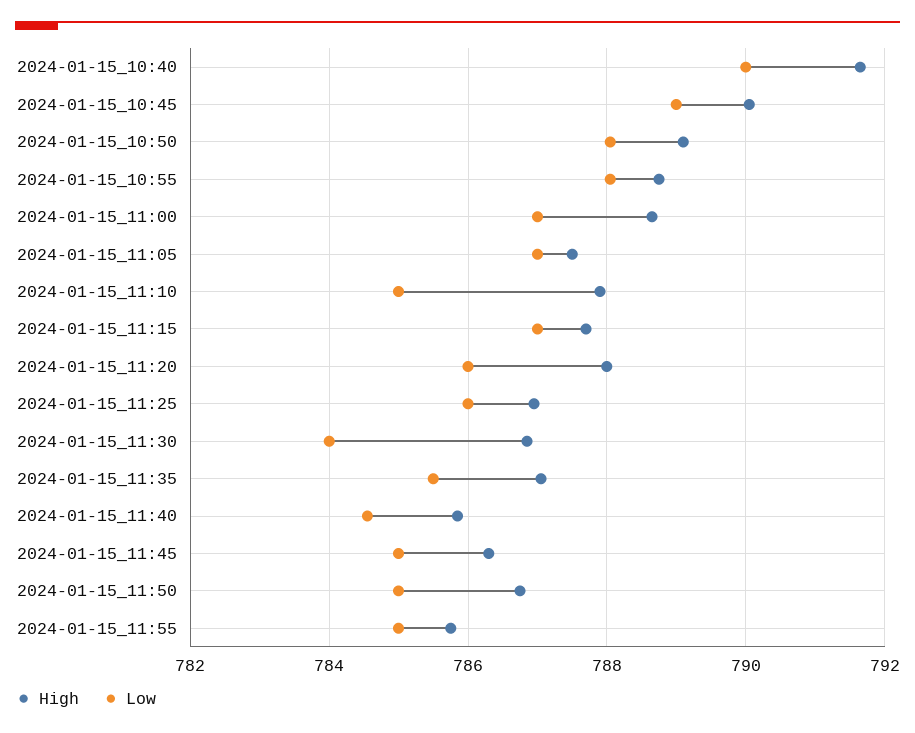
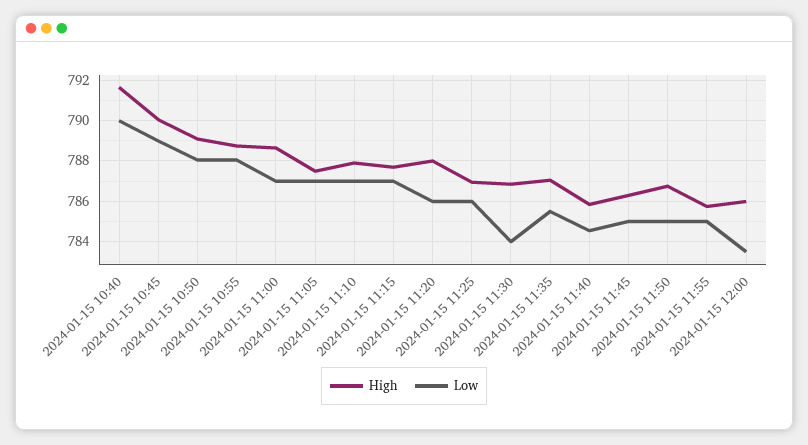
Low, 2024-01-15_11:10: 785 -> 787
High, 2024-01-15 12:00: none -> 786
Low, 2024-01-15 12:00: none -> 783.5

